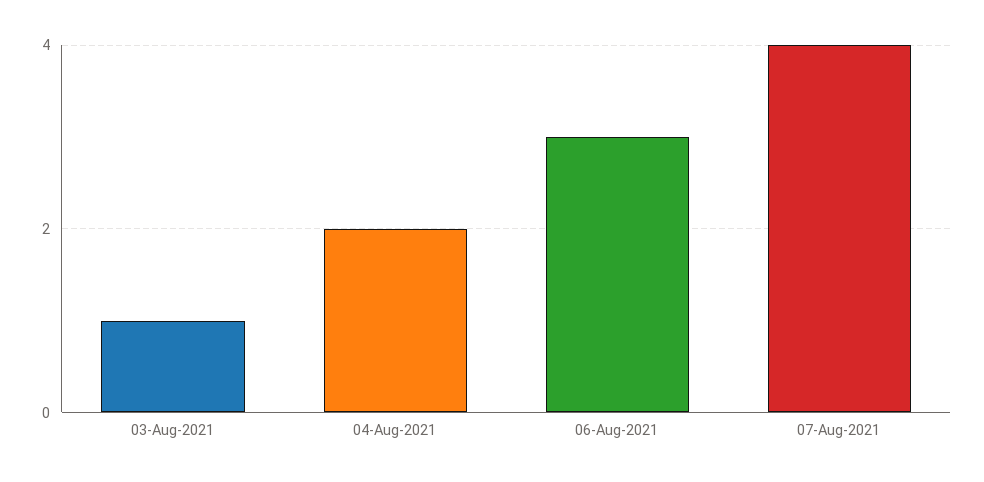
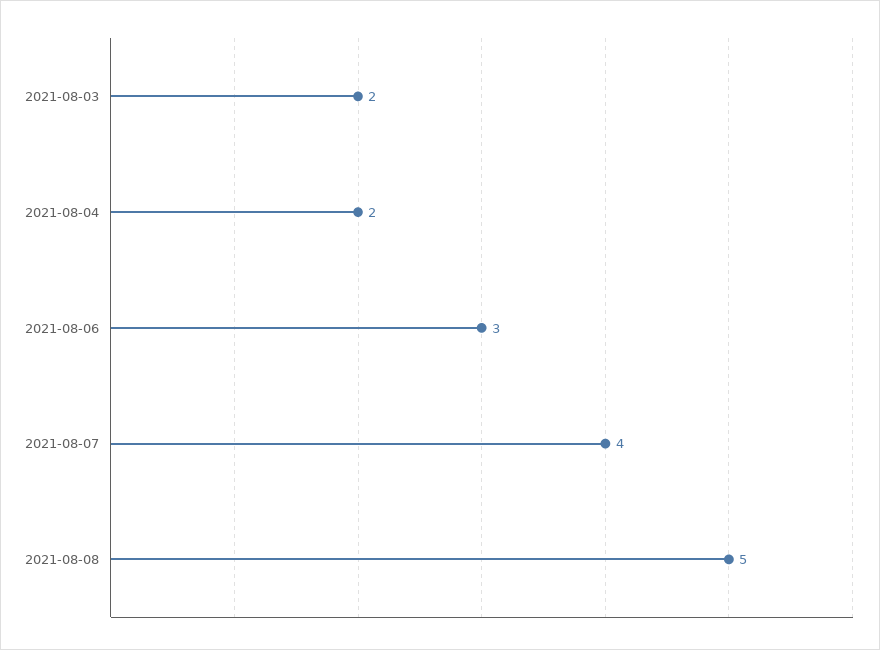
03-Aug-2021: 1 -> 2
2021-08-08: none -> 5

